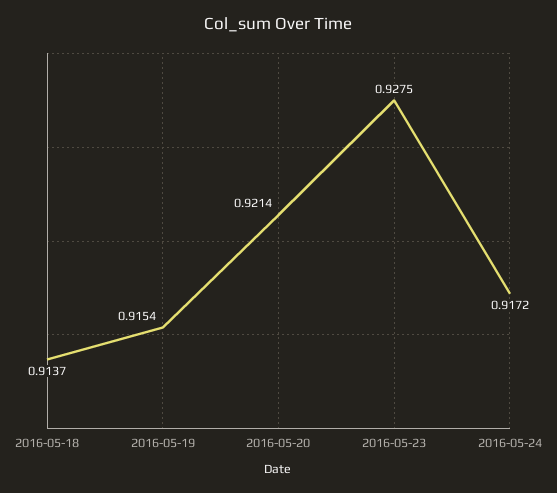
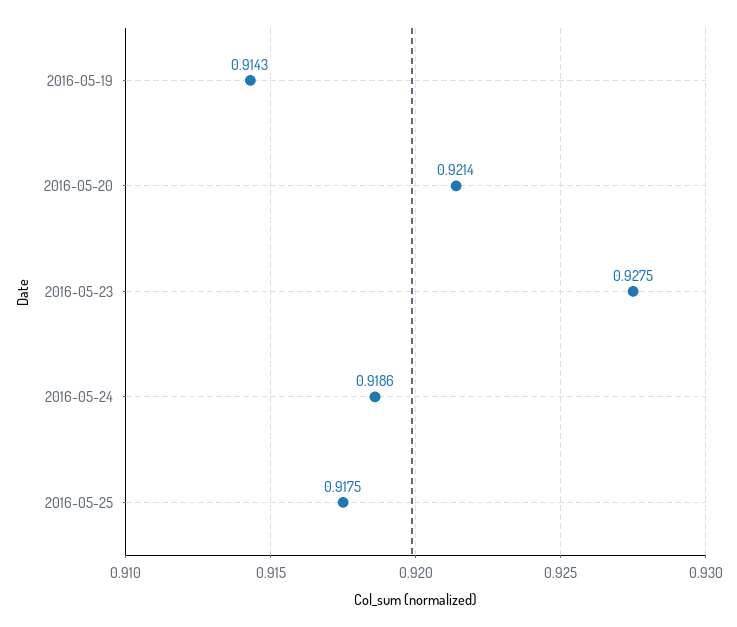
2016-05-18: 0.9137 -> none
2016-05-19: 0.9154 -> 0.9143
2016-05-24: 0.9172 -> 0.9186
2016-05-25: none -> 0.9175

